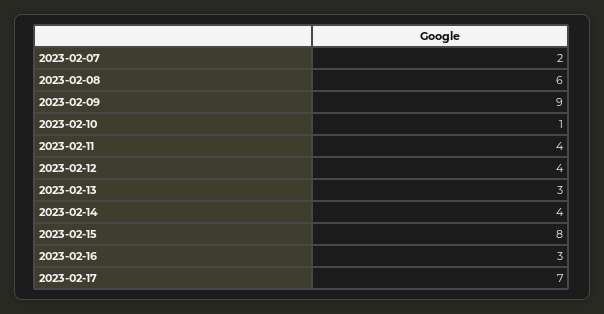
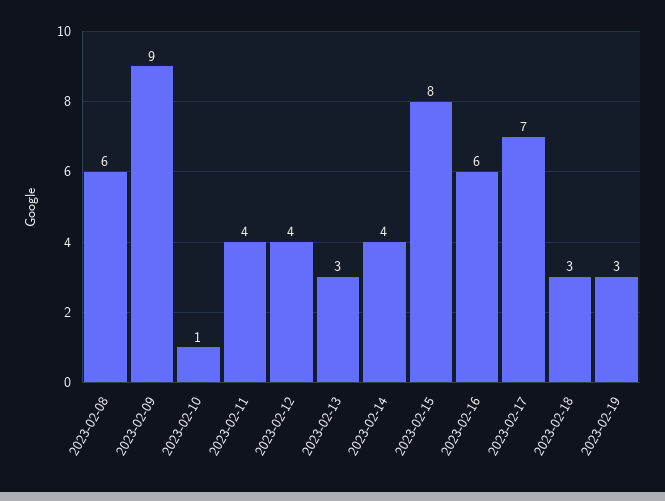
2023-02-07: 2 -> none
2023-02-16: 3 -> 6
2023-02-18: none -> 3
2023-02-19: none -> 3

